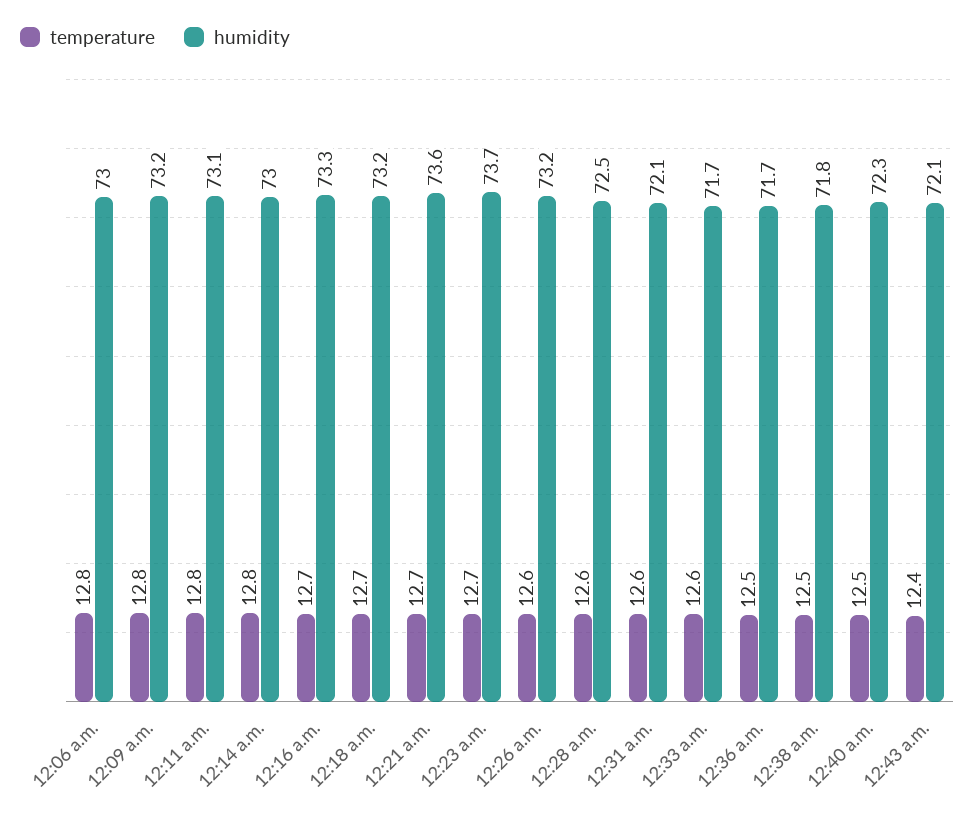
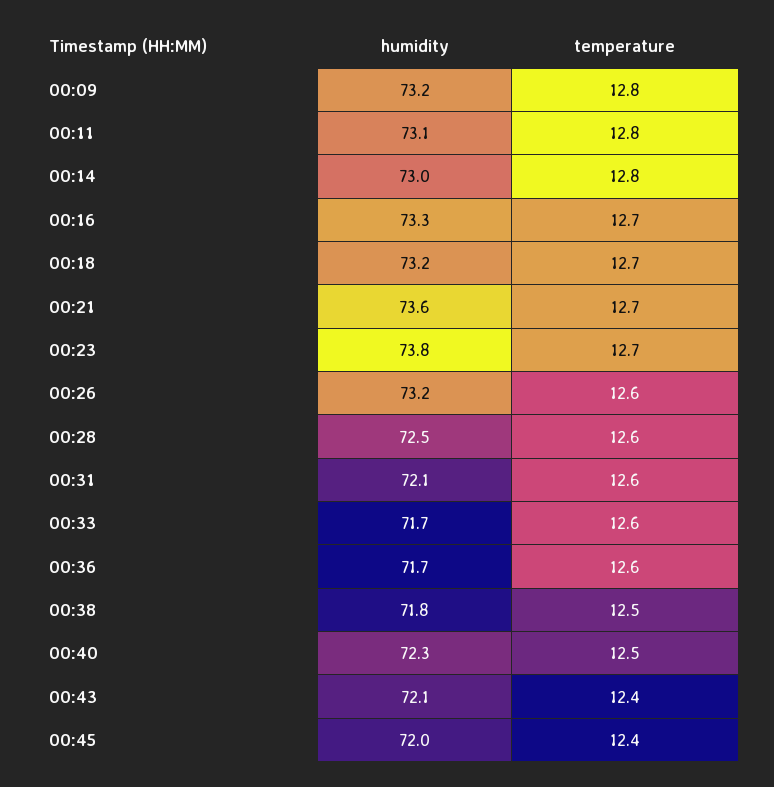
temperature, 12:06 a.m.: 12.8 -> none
humidity, 12:06 a.m.: 73 -> none
humidity, 12:23 a.m.: 73.7 -> 73.8
temperature, 12:36 a.m.: 12.5 -> 12.6
humidity, 00:45: none -> 72
temperature, 00:45: none -> 12.4

